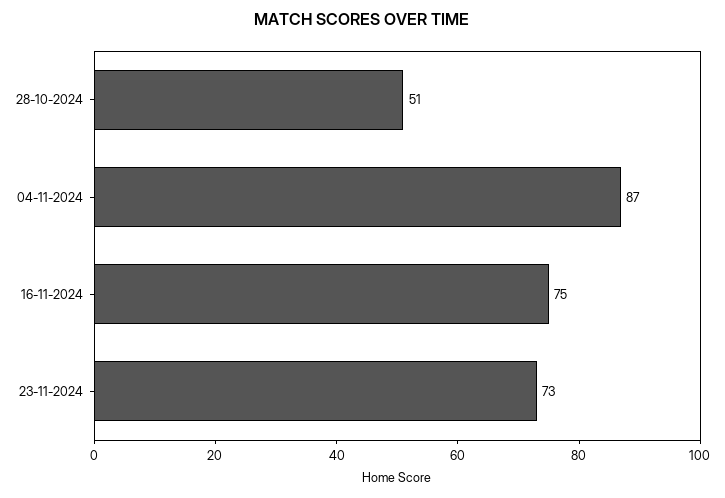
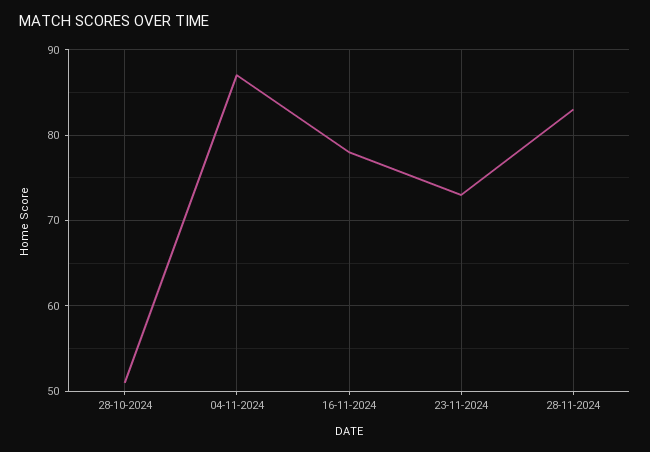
16-11-2024: 75 -> 78
28-11-2024: none -> 83

